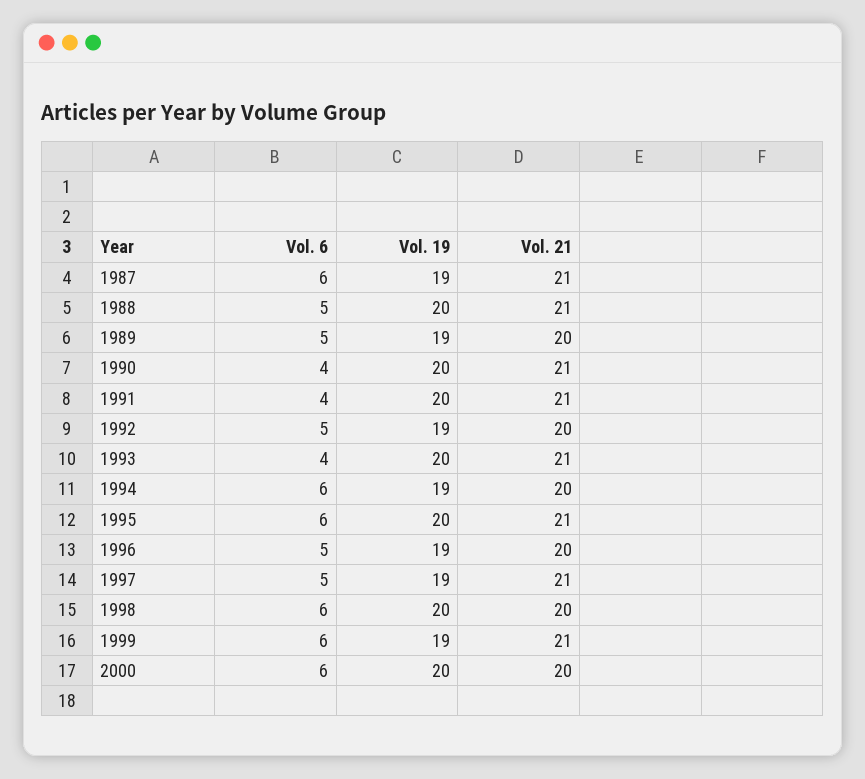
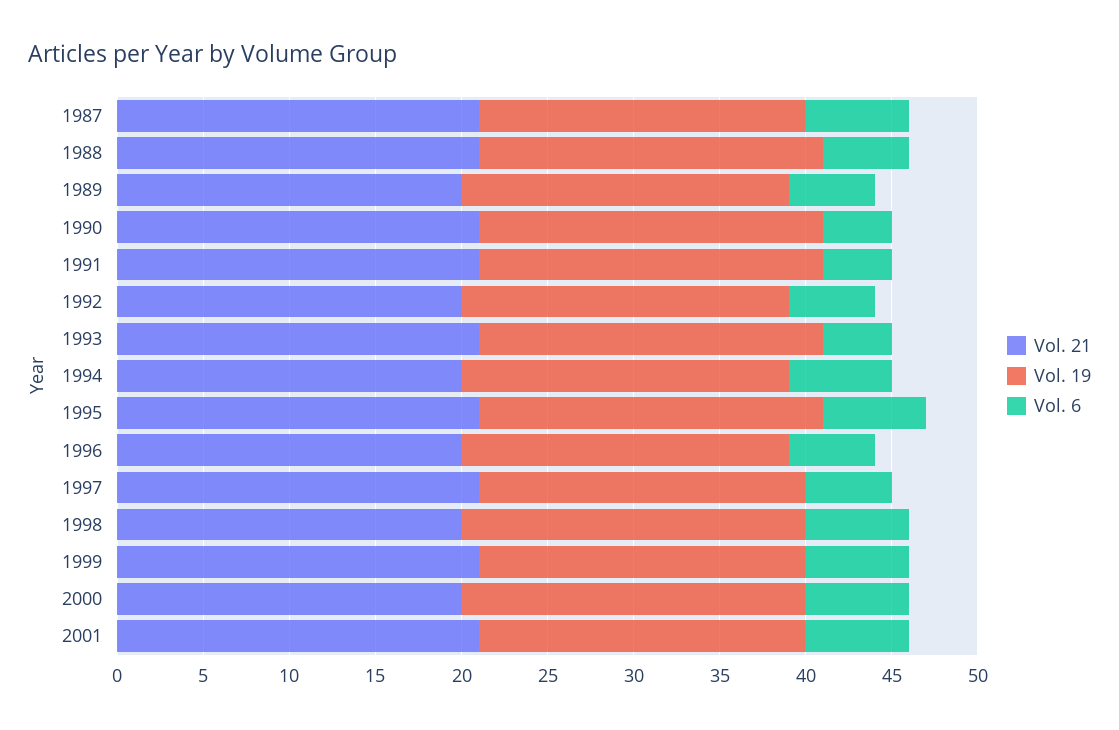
Vol. 21, 2001: none -> 21
Vol. 19, 2001: none -> 19
Vol. 6, 2001: none -> 6

